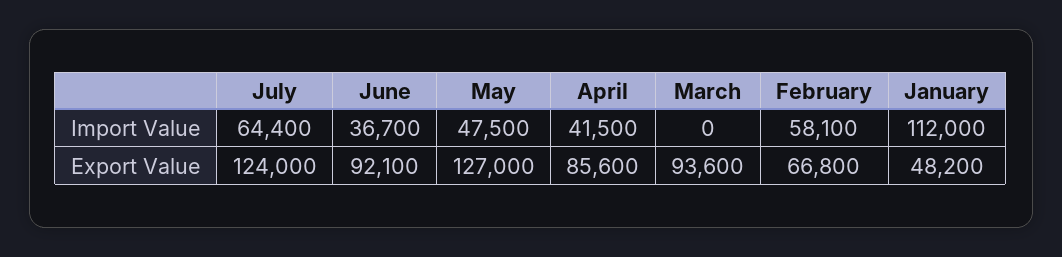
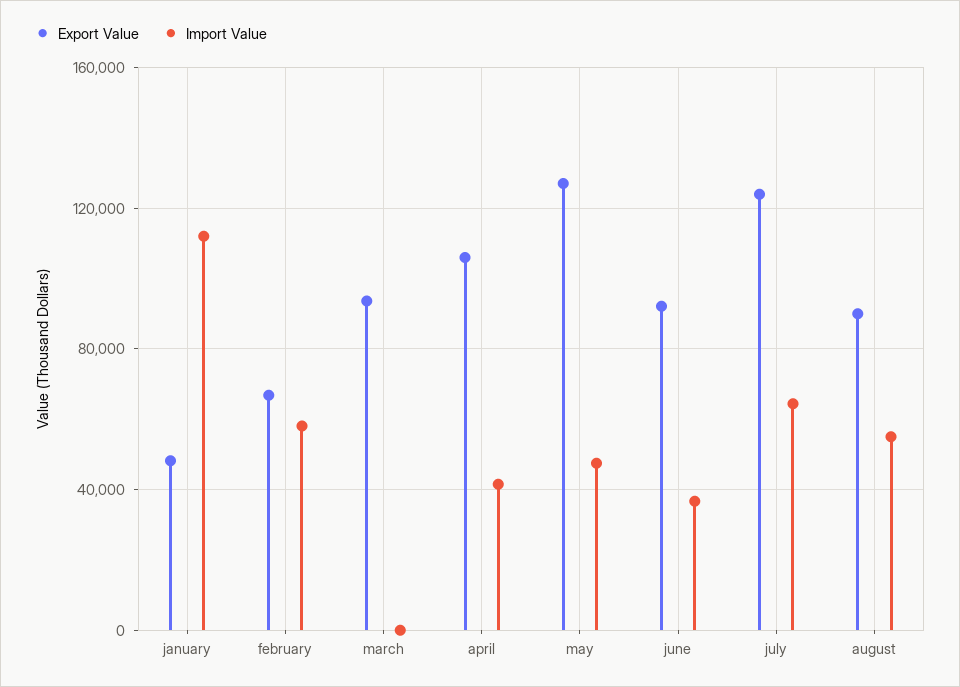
Export Value, April: 85600 -> 105000
Export Value, august: none -> 90000
Import Value, august: none -> 55000

